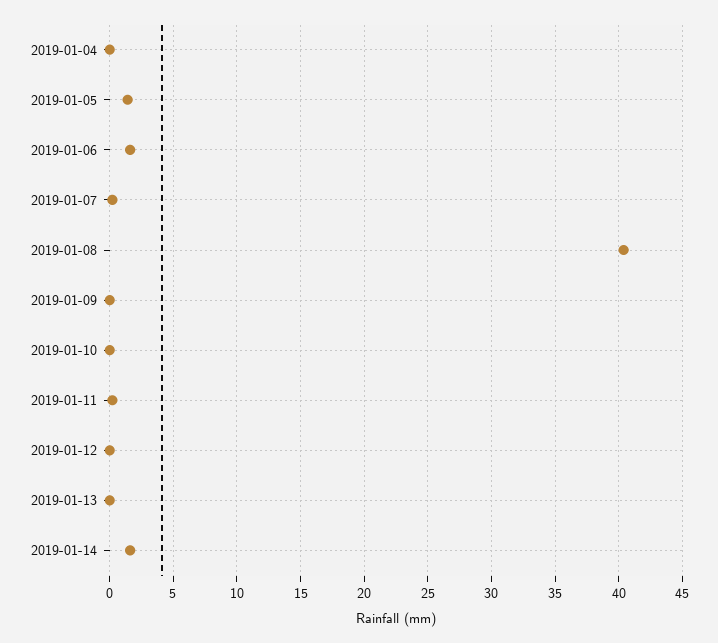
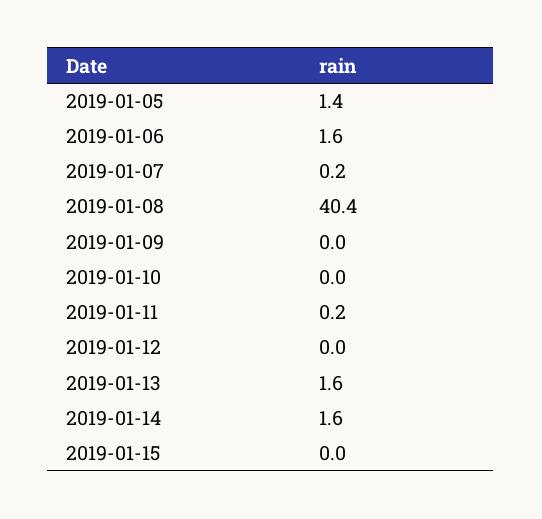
2019-01-04: 0 -> none
2019-01-13: 0 -> 1.6
2019-01-15: none -> 0

